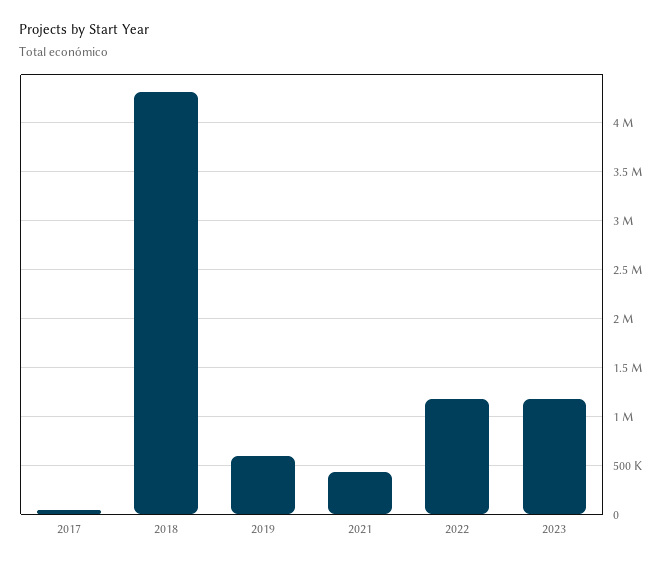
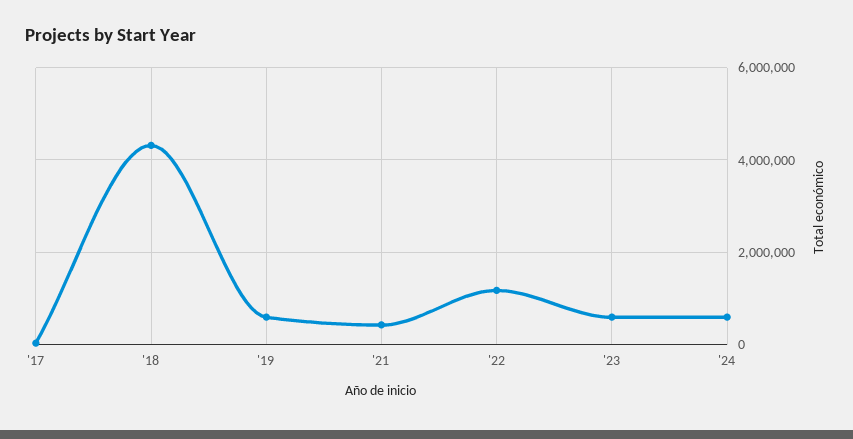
2023: 1200000 -> 600000
'24: none -> 600000

